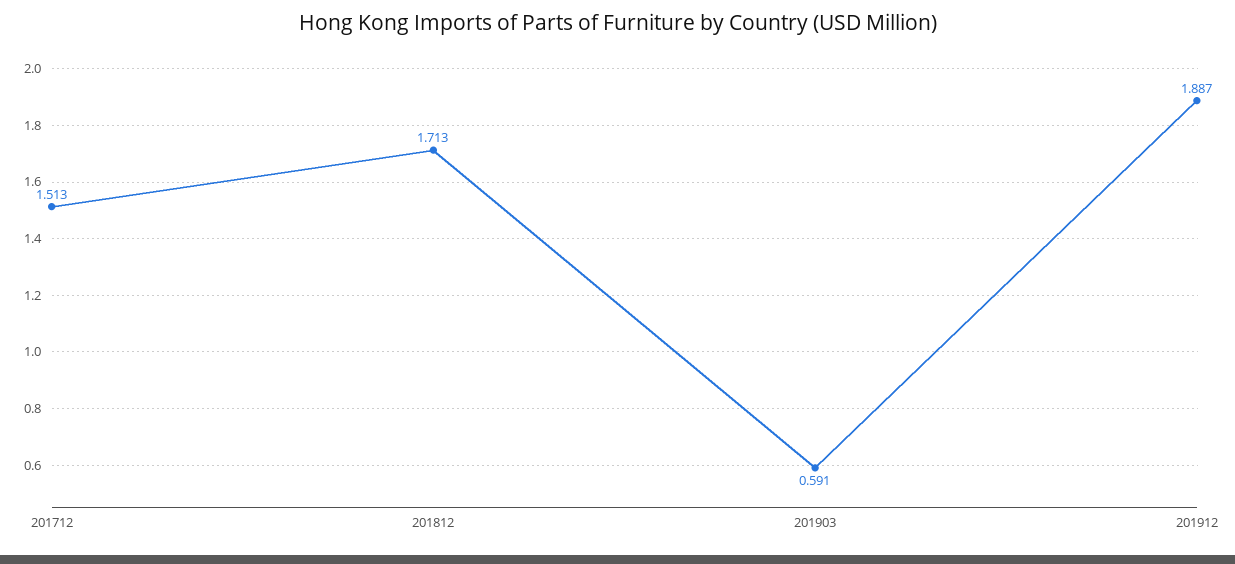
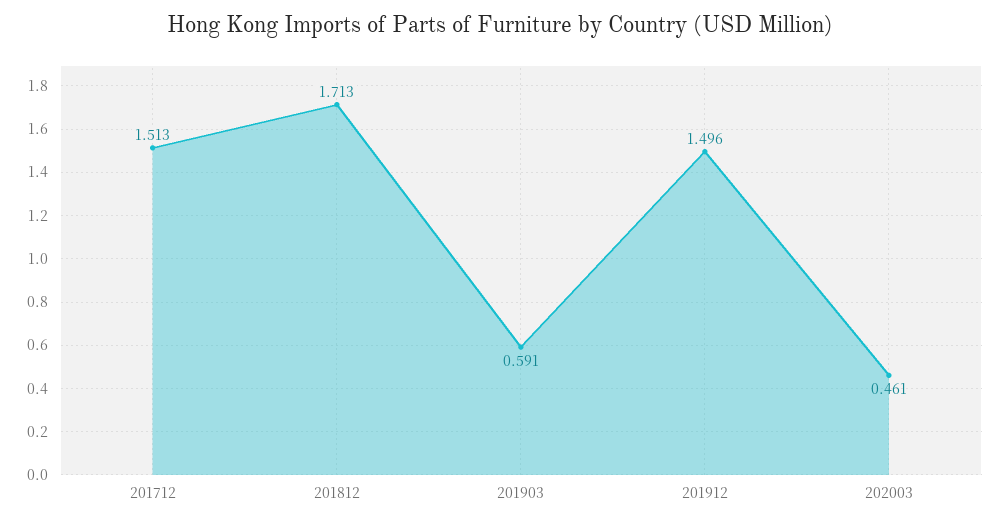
201912: 1.887 -> 1.496
202003: none -> 0.461

